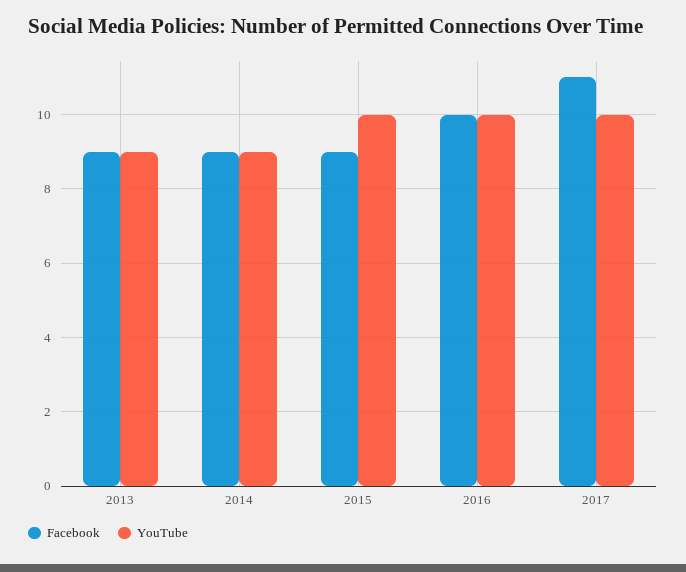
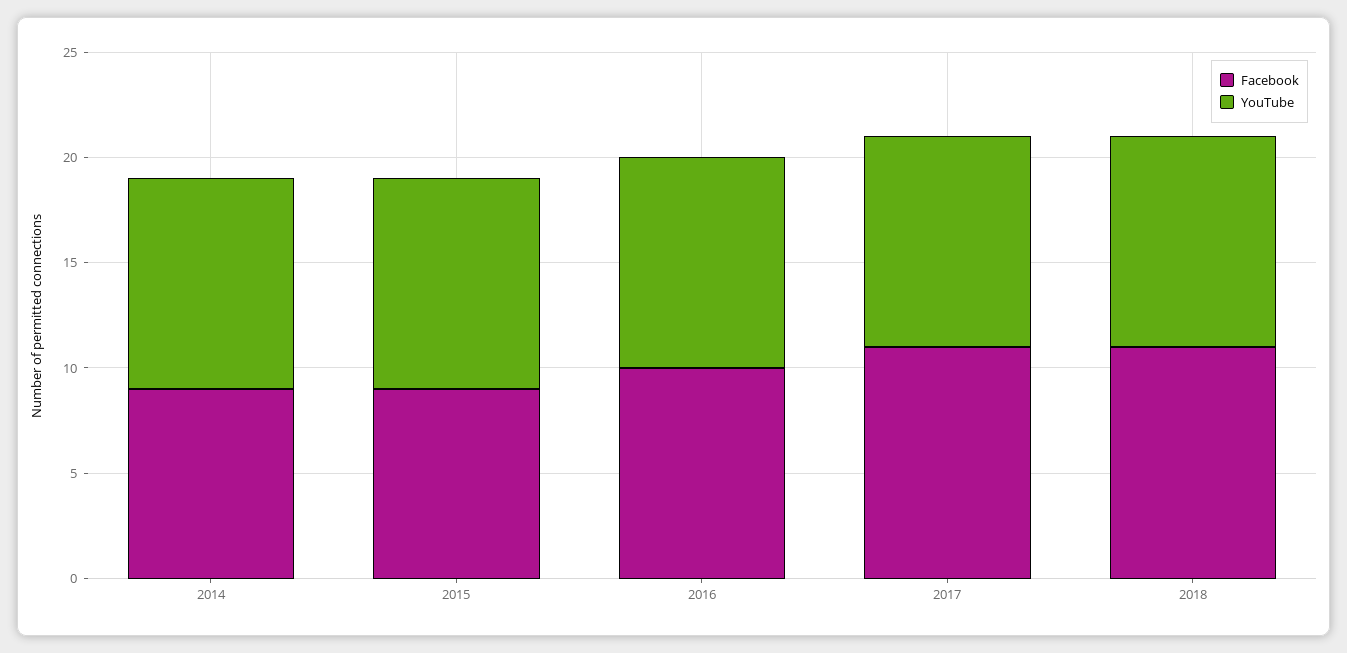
Facebook, 2013: 9 -> none
YouTube, 2013: 9 -> none
YouTube, 2014: 9 -> 10
Facebook, 2018: none -> 11
YouTube, 2018: none -> 10

